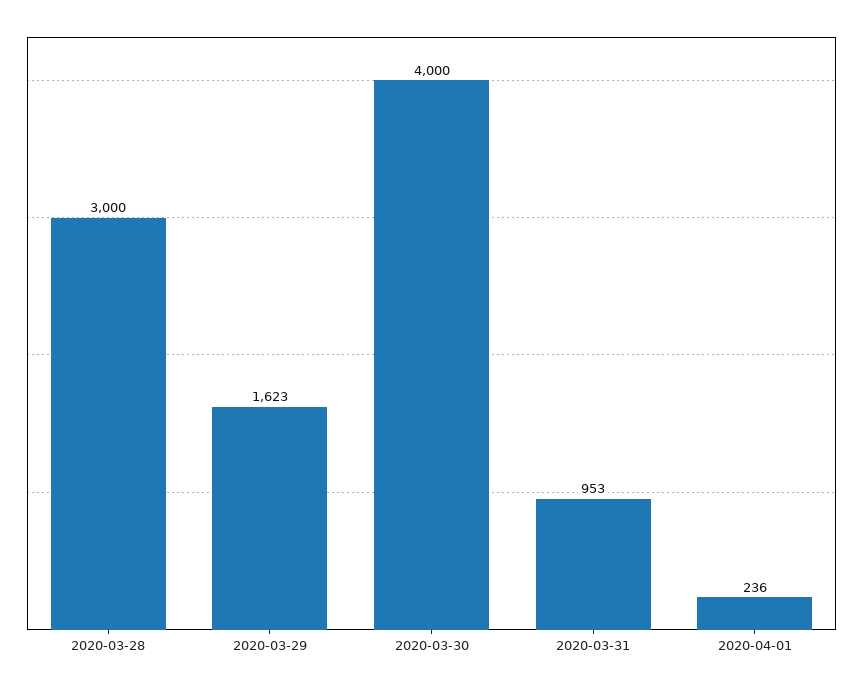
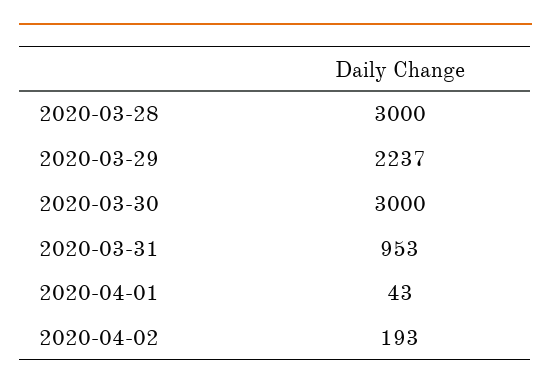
2020-03-29: 1623 -> 2237
2020-03-30: 4000 -> 3000
2020-04-01: 236 -> 43
2020-04-02: none -> 193

